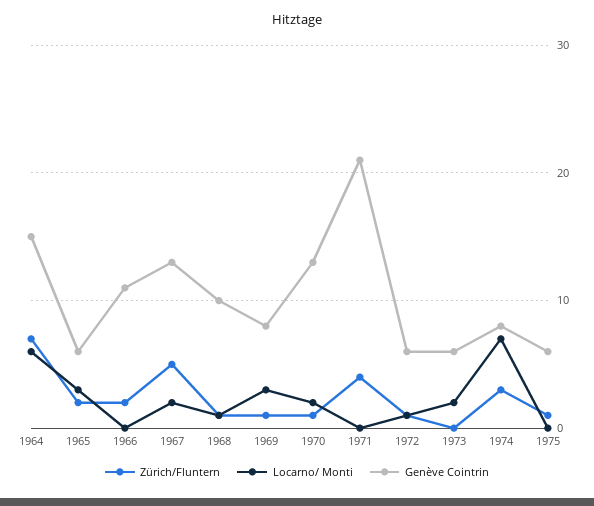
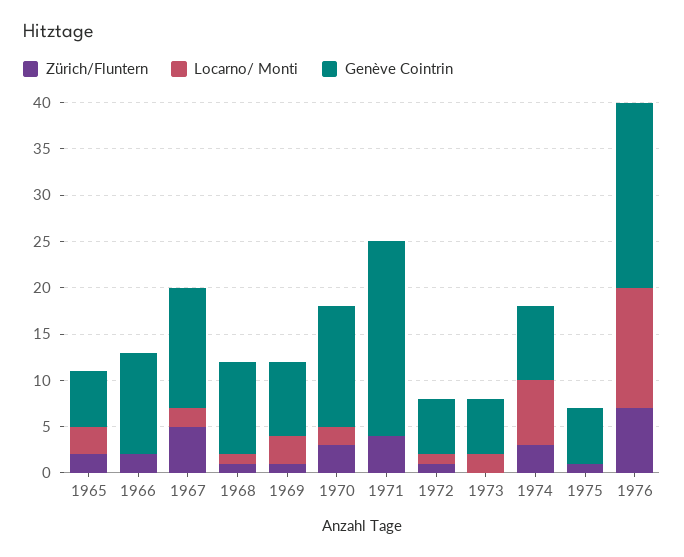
Zürich/Fluntern, 1964: 7 -> none
Locarno/ Monti, 1964: 6 -> none
Genève Cointrin, 1964: 15 -> none
Zürich/Fluntern, 1970: 1 -> 3
Zürich/Fluntern, 1976: none -> 7
Locarno/ Monti, 1976: none -> 13
Genève Cointrin, 1976: none -> 20

